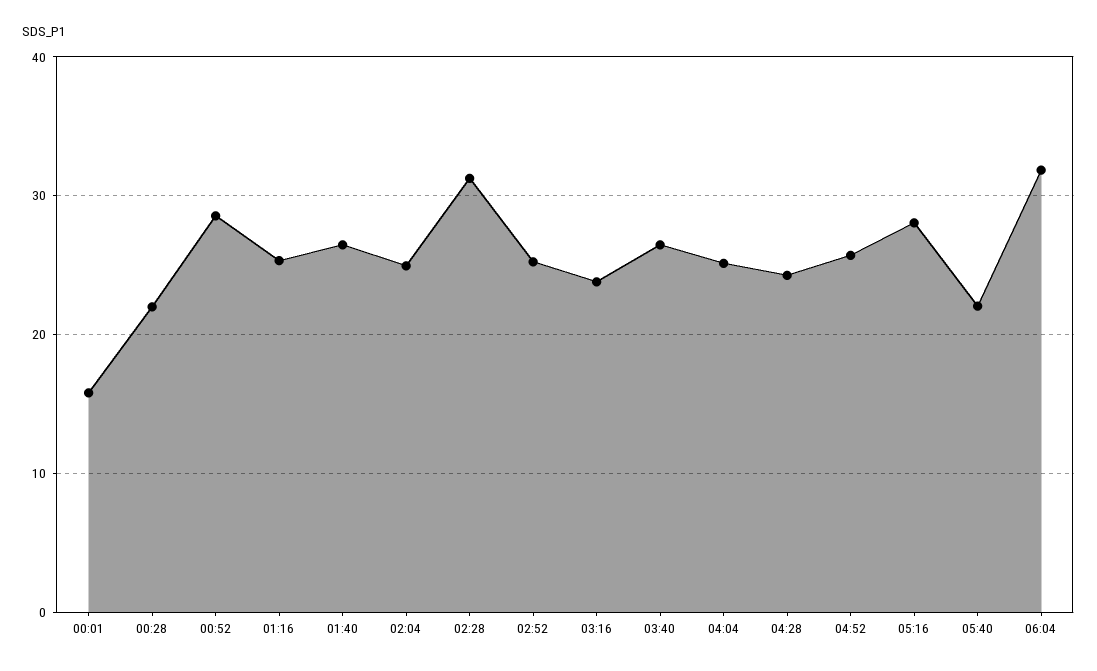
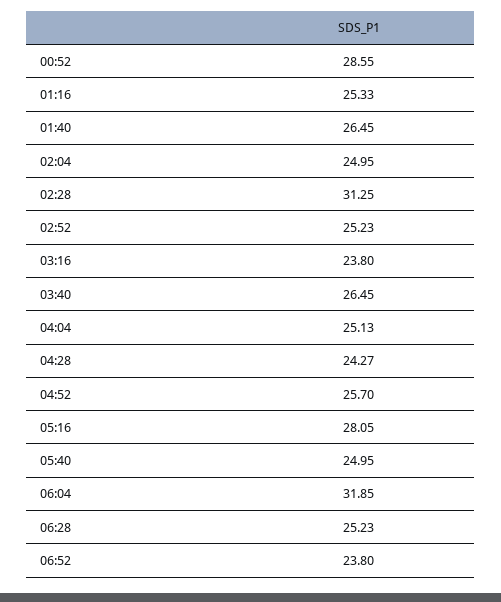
00:01: 16 -> none
00:28: 22 -> none
05:40: 22 -> 24.95
06:28: none -> 25.23
06:52: none -> 23.8

